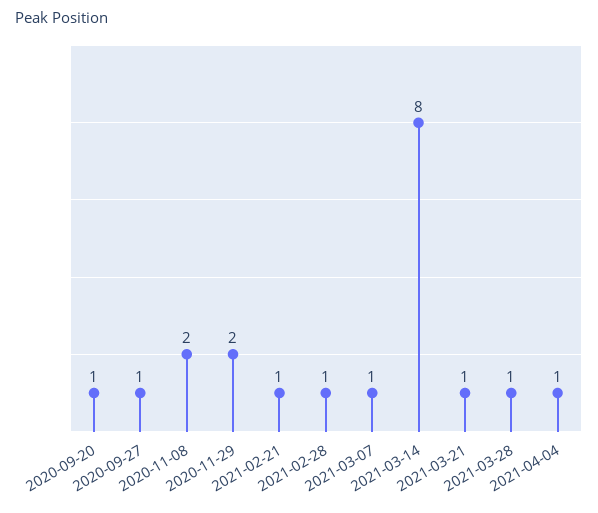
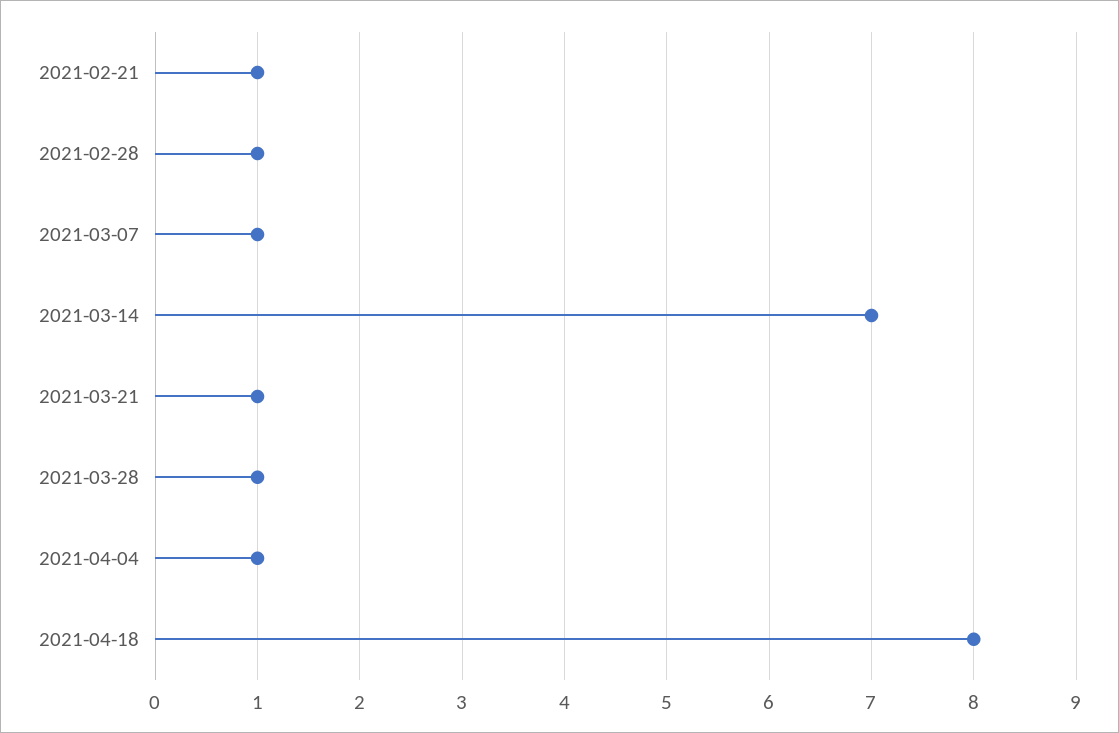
2020-09-20: 1 -> none
2020-09-27: 1 -> none
2020-11-08: 2 -> none
2020-11-29: 2 -> none
2021-03-14: 8 -> 7
2021-04-18: none -> 8

